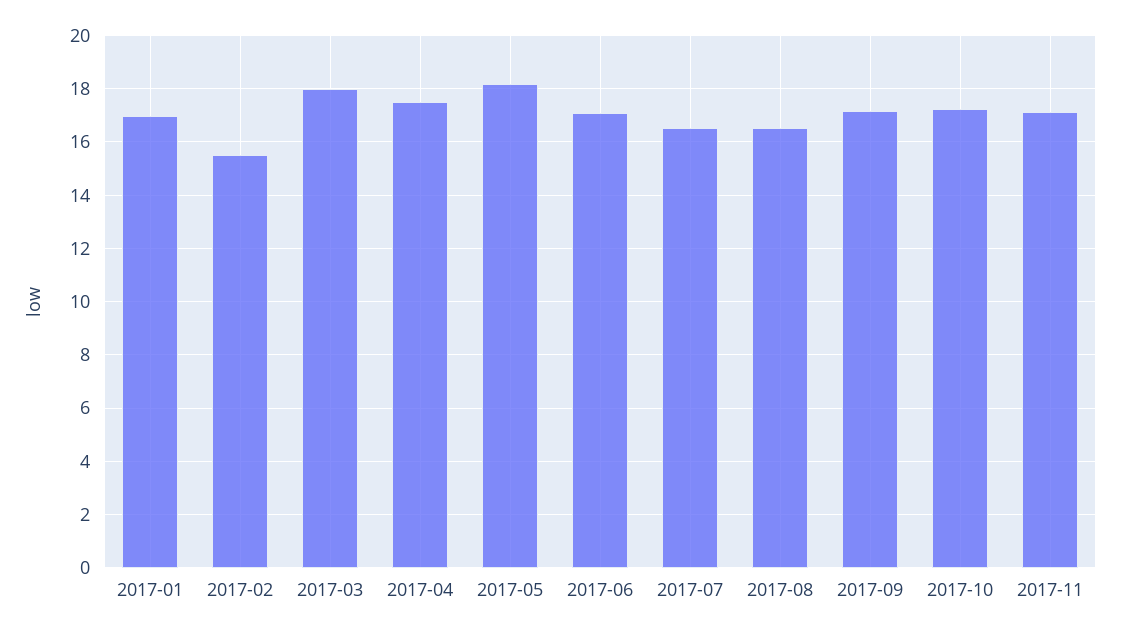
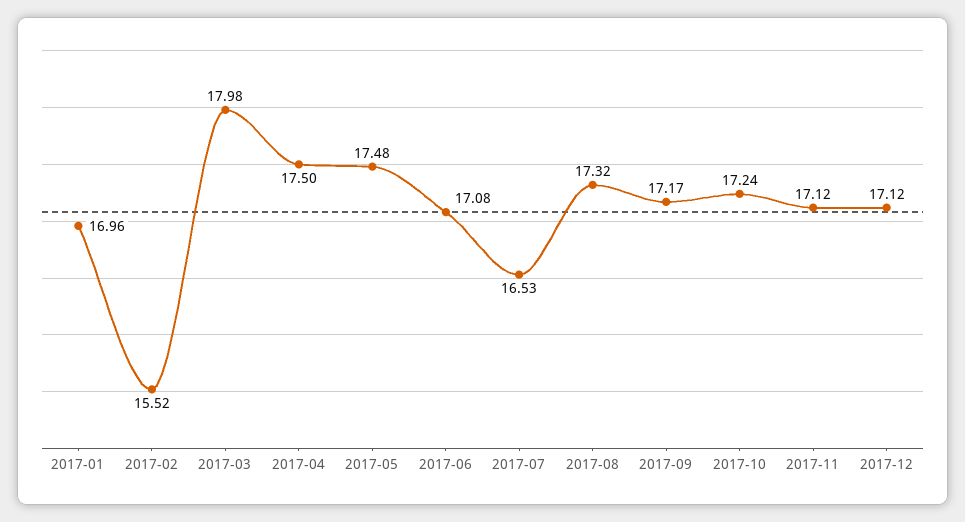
2017-05: 18.25 -> 17.48
2017-08: 16.5 -> 17.32
2017-12: none -> 17.12

